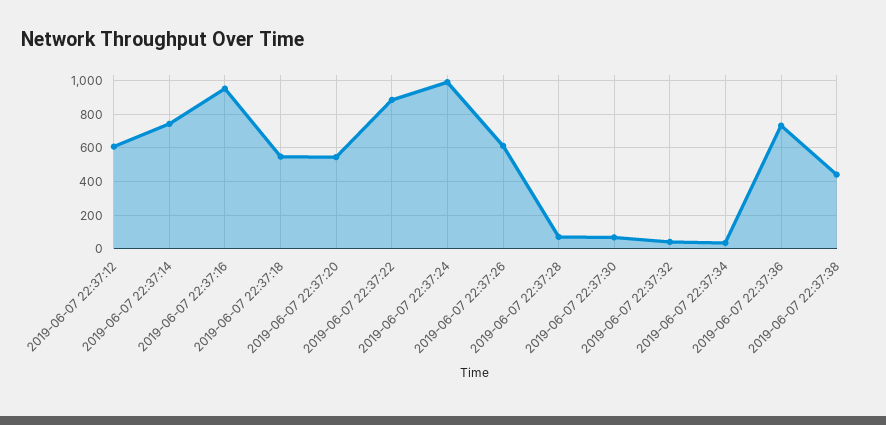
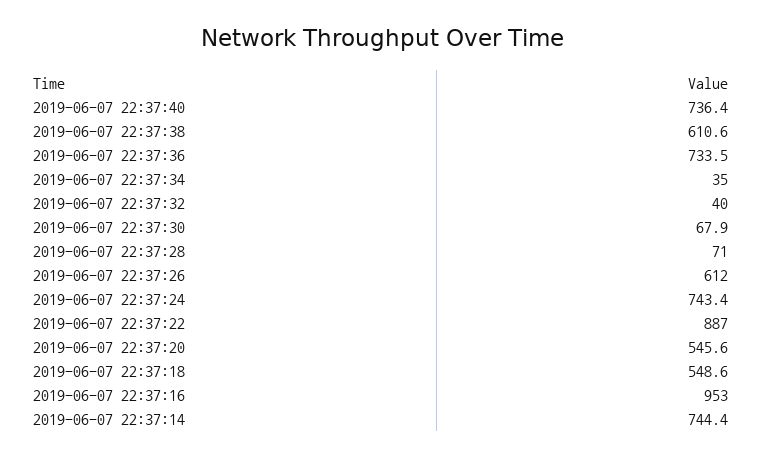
2019-06-07 22:37:12: 600 -> none
2019-06-07 22:37:24: 1000 -> 743.4
2019-06-07 22:37:38: 450 -> 610.6
2019-06-07 22:37:40: none -> 736.4

